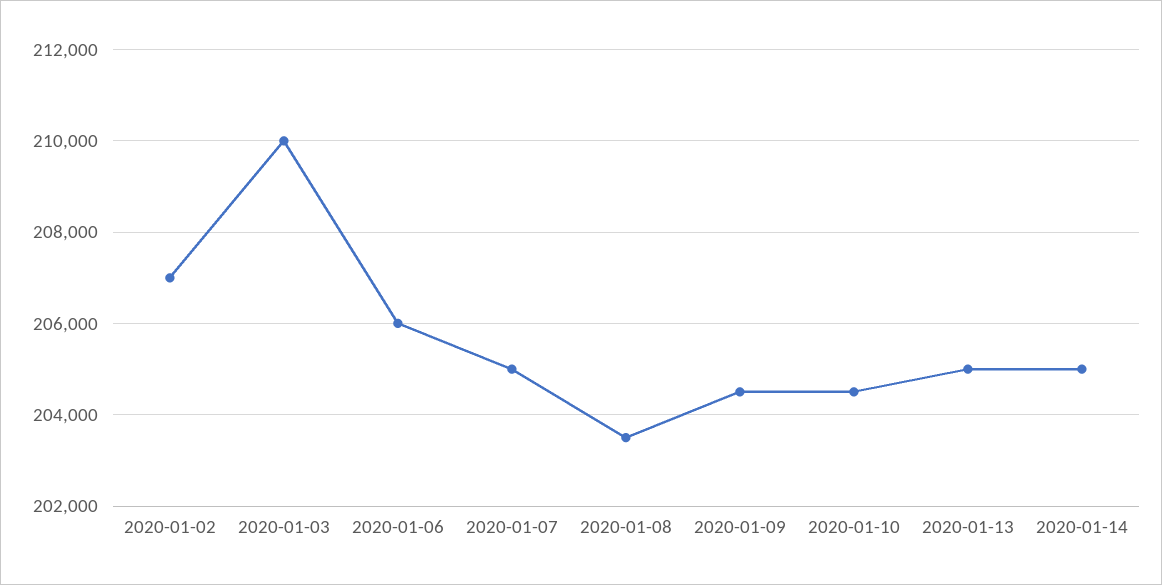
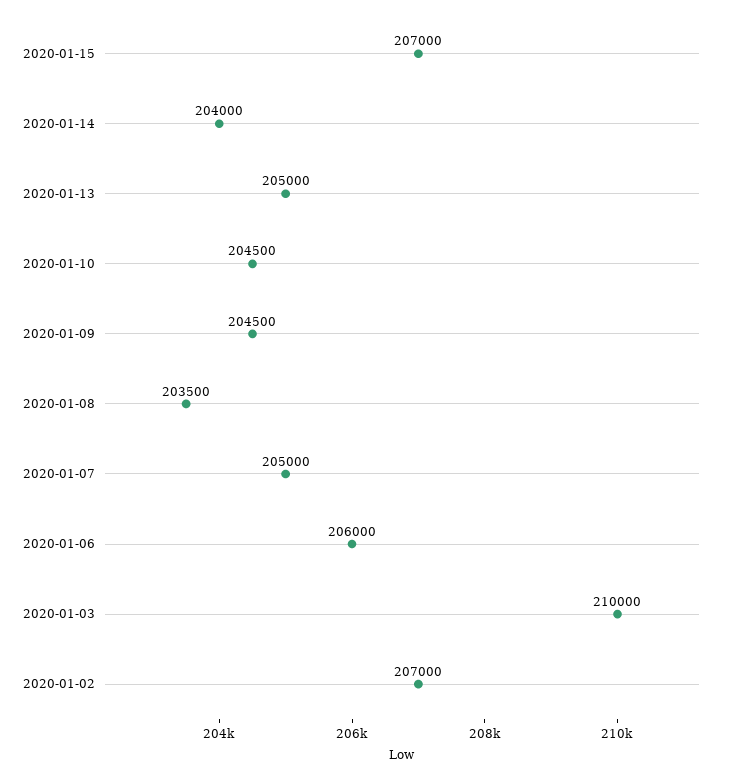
2020-01-14: 205000 -> 204000
2020-01-15: none -> 207000

